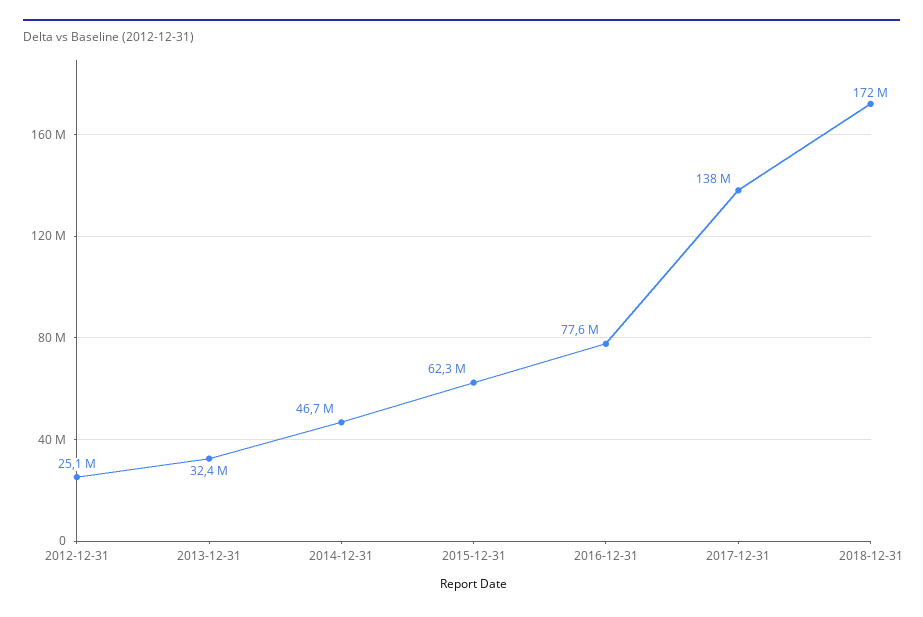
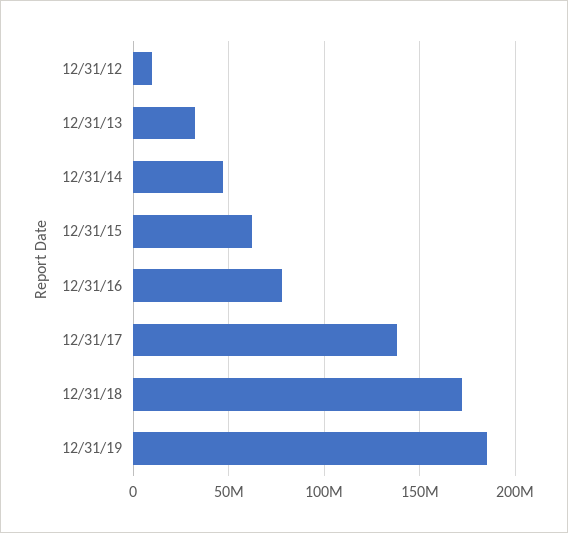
2012-12-31: 25100000 -> 10000000
12/31/19: none -> 185000000

